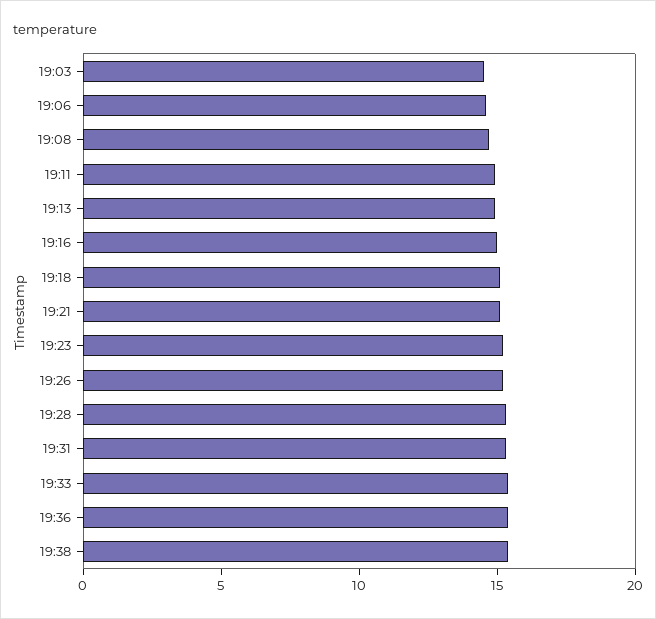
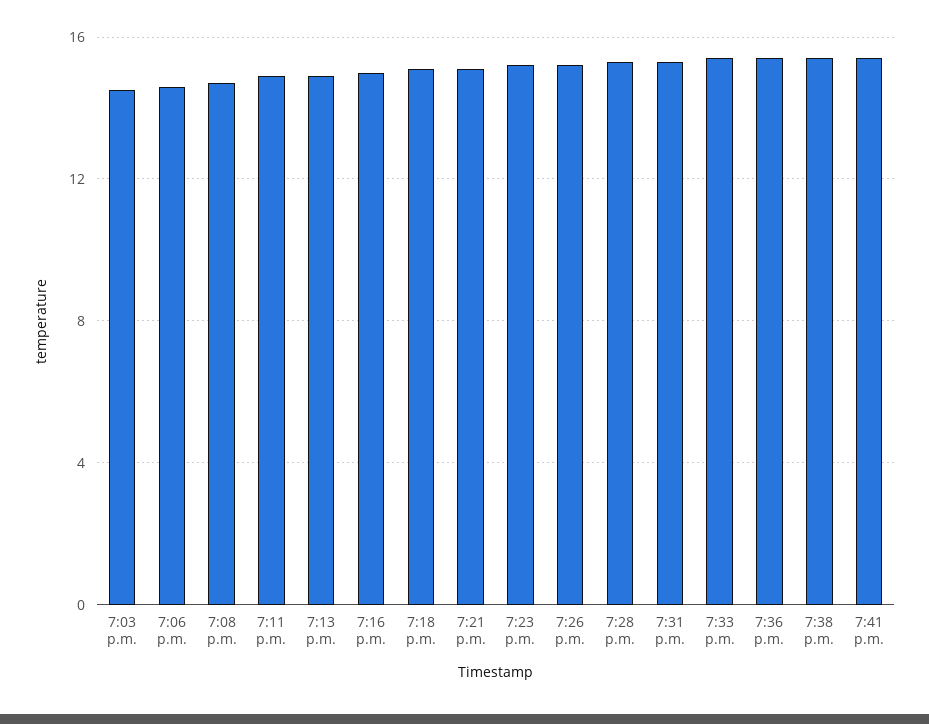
7:41 p.m.: none -> 15.5

